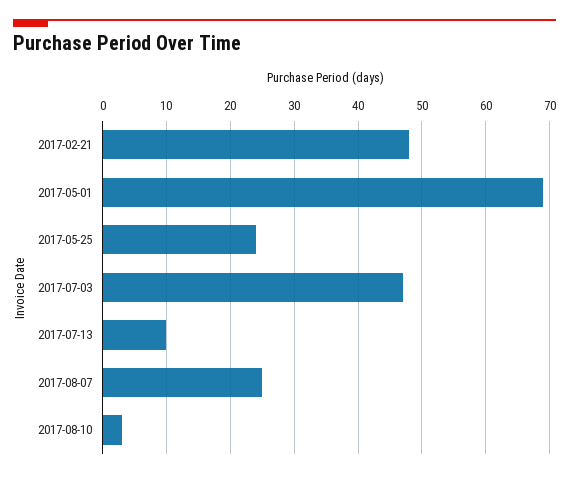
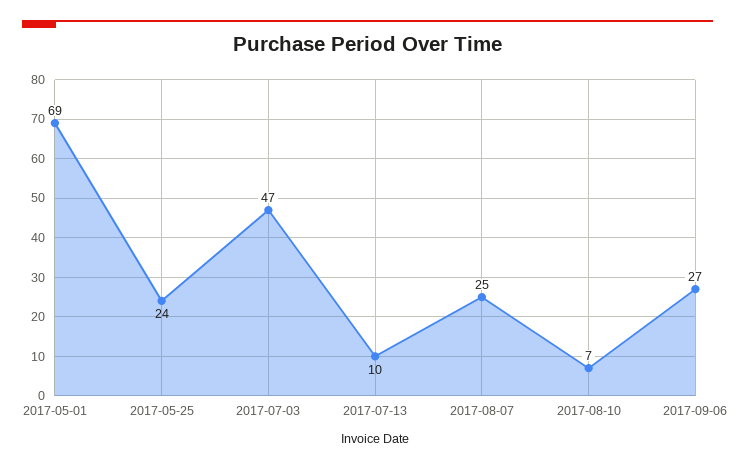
2017-02-21: 48 -> none
2017-08-10: 3 -> 7
2017-09-06: none -> 27

